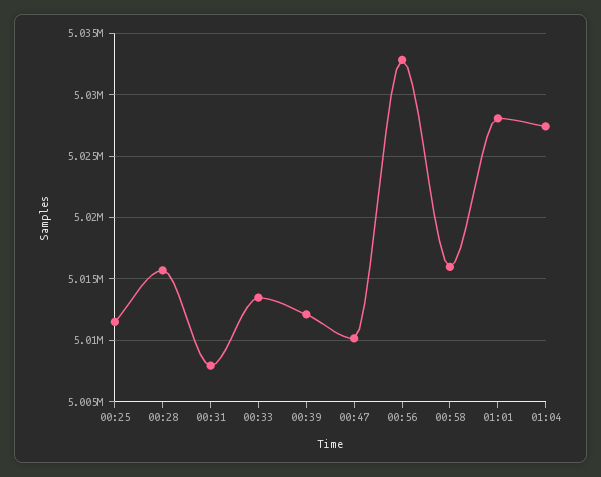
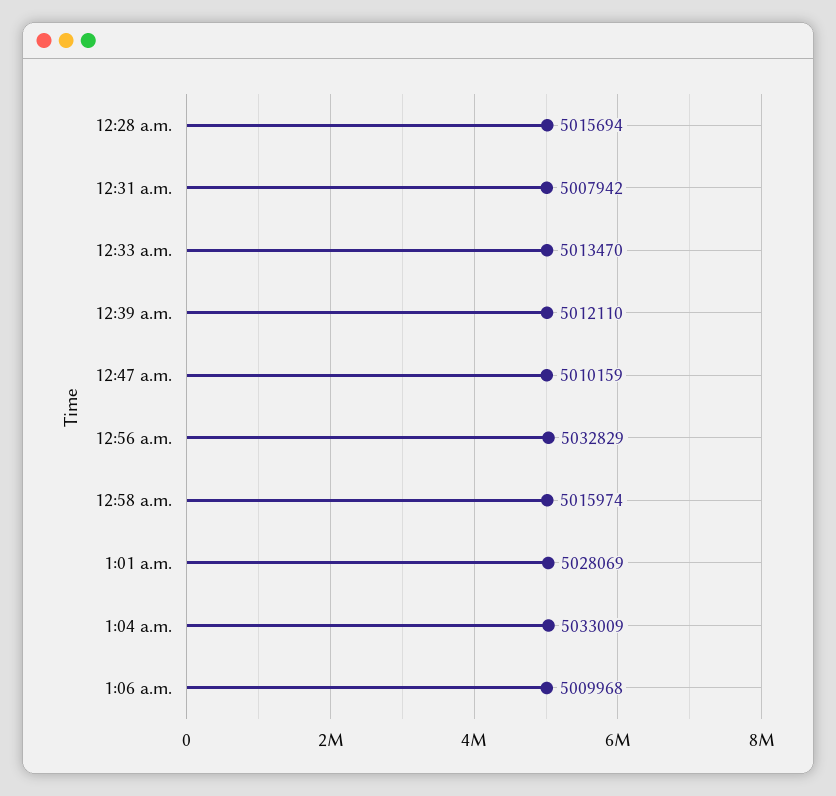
00:25: 5011500 -> none
01:04: 5027500 -> 5033009
1:06 a.m.: none -> 5009968

